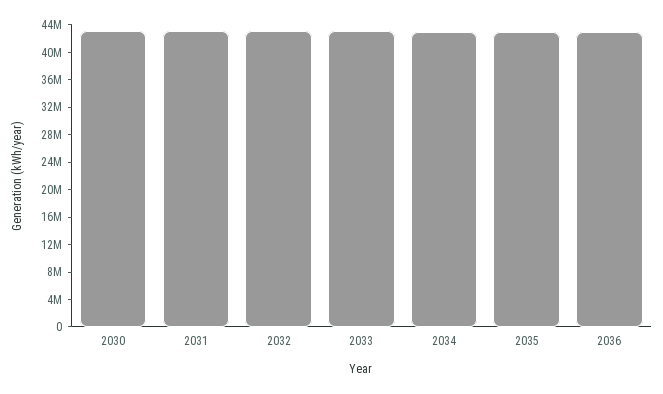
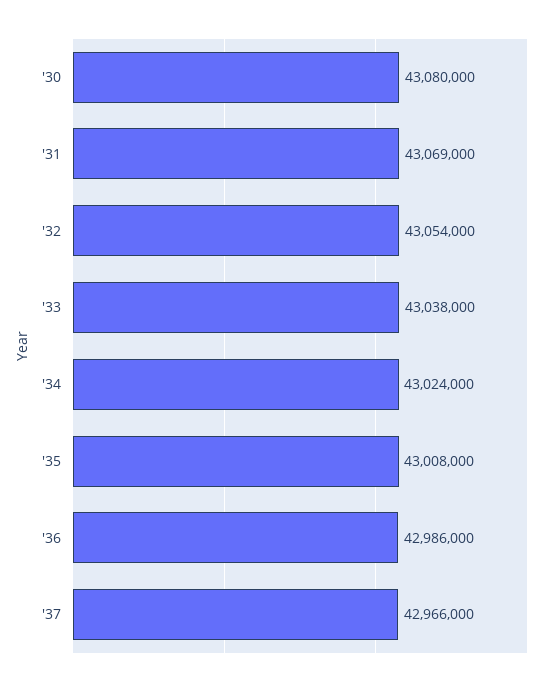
'37: none -> 42966000

